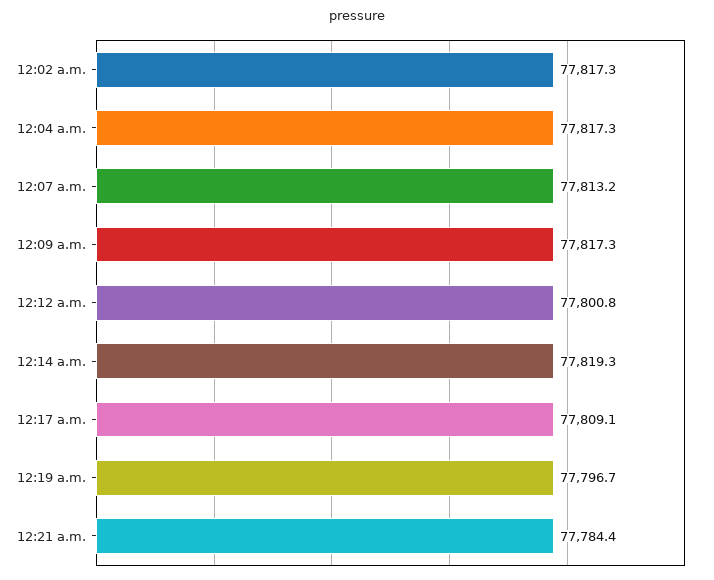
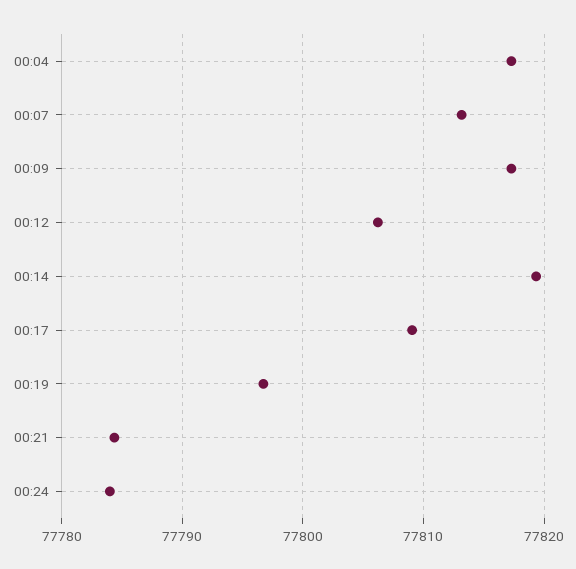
12:02 a.m.: 77817.3 -> none
12:12 a.m.: 77800.8 -> 77806
00:24: none -> 77784

